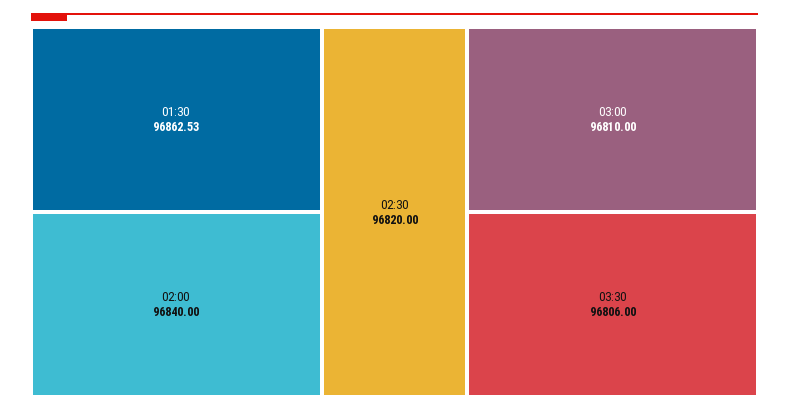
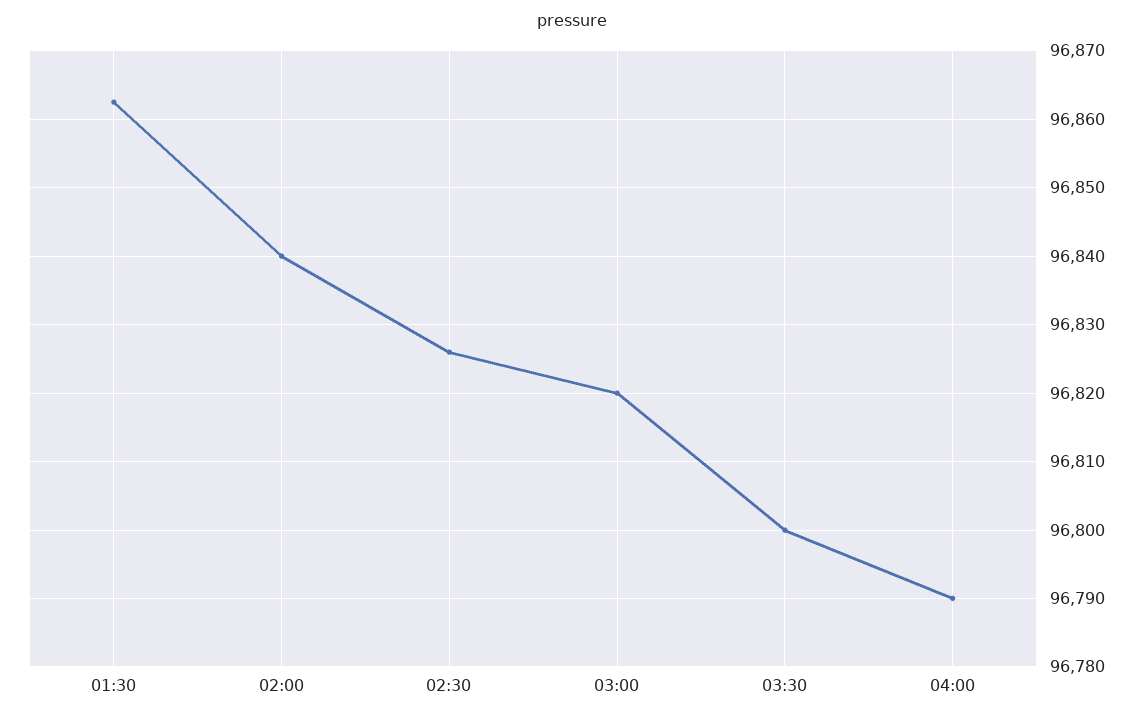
02:30: 96820 -> 96826
03:00: 96810 -> 96820
03:30: 96806 -> 96800
04:00: none -> 96790

